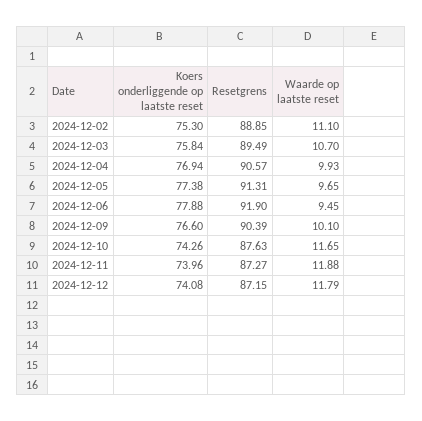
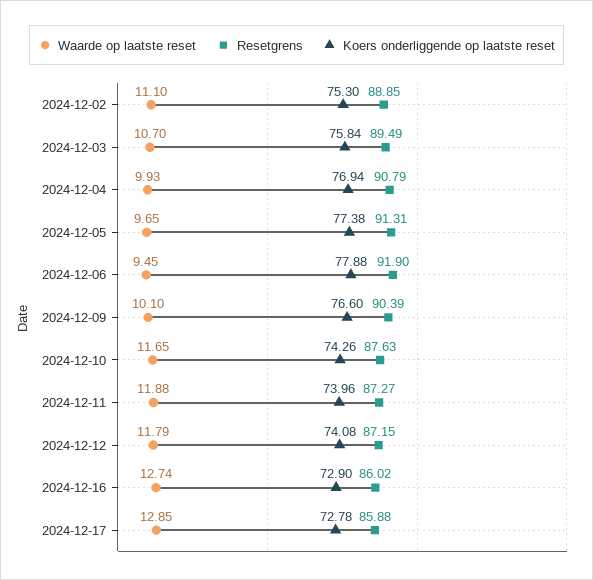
Resetgrens, 2024-12-04: 90.57 -> 90.79
Waarde op laatste reset, 2024-12-16: none -> 12.74
Resetgrens, 2024-12-16: none -> 86.02
Koers onderliggende op laatste reset, 2024-12-16: none -> 72.9
Waarde op laatste reset, 2024-12-17: none -> 12.85
Resetgrens, 2024-12-17: none -> 85.88
Koers onderliggende op laatste reset, 2024-12-17: none -> 72.78

